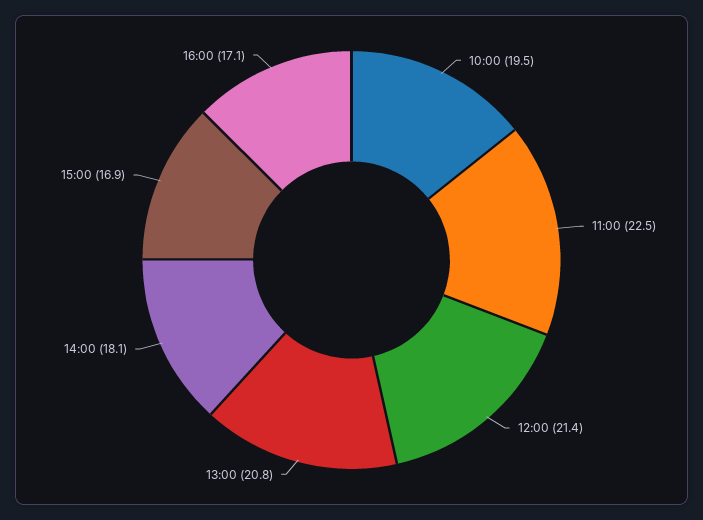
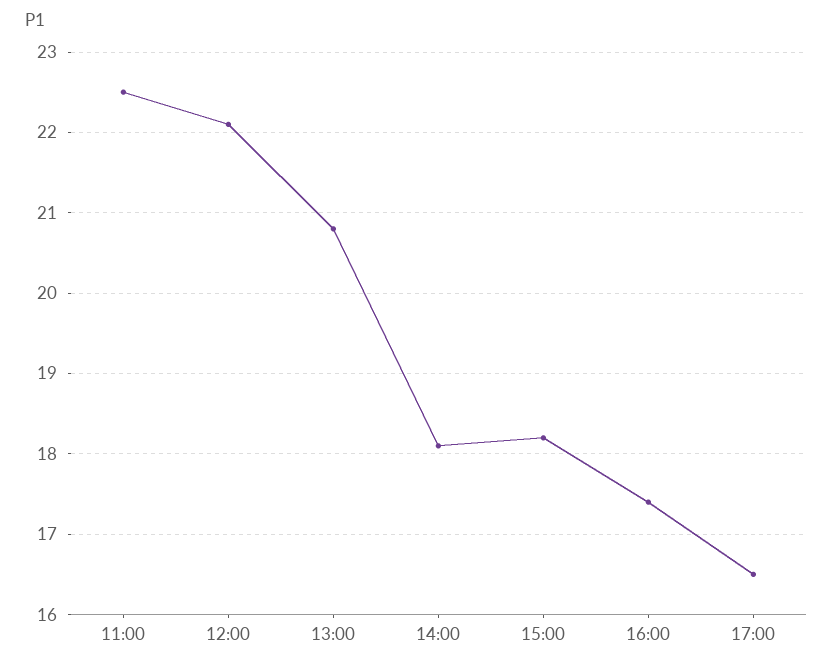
10:00: 19.5 -> none
12:00: 21.4 -> 22.1
15:00: 16.9 -> 18.2
16:00: 17.1 -> 17.4
17:00: none -> 16.5

